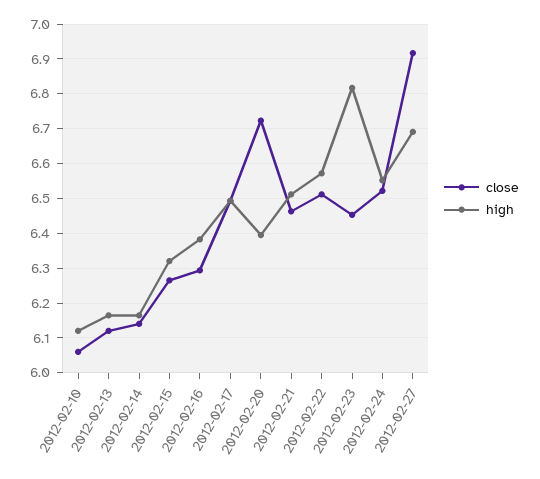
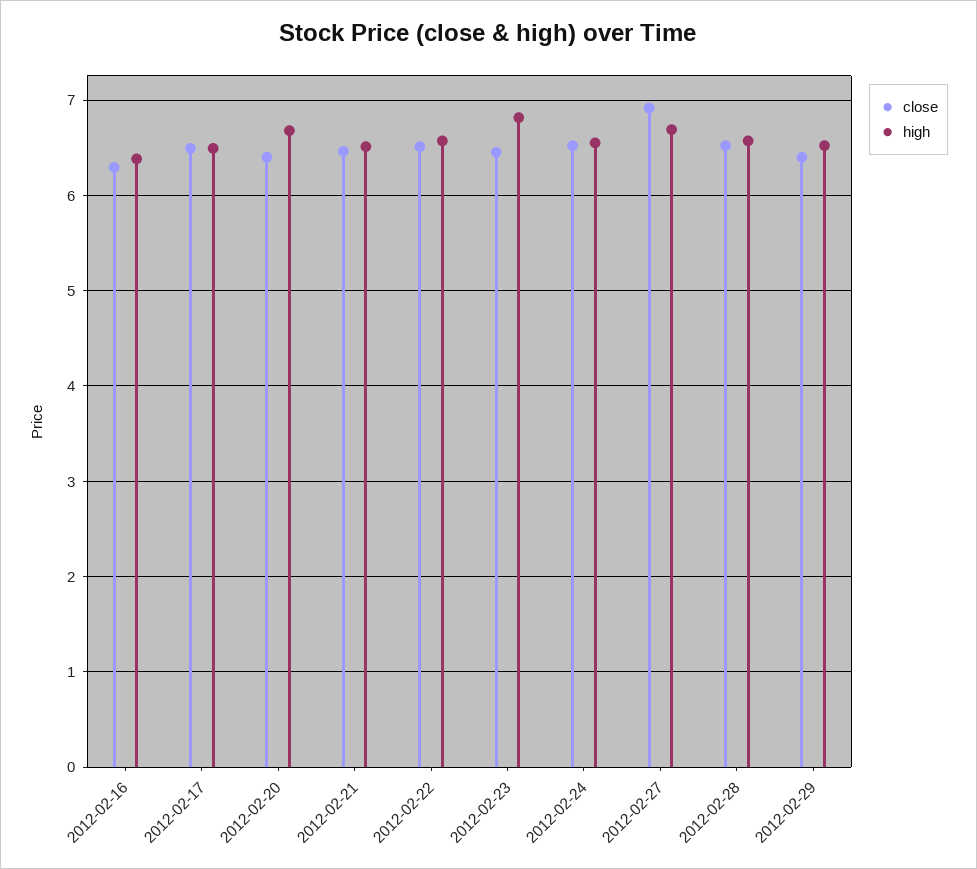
close, 2012-02-10: 6.06 -> none
high, 2012-02-10: 6.12 -> none
close, 2012-02-13: 6.12 -> none
high, 2012-02-13: 6.16 -> none
close, 2012-02-14: 6.14 -> none
high, 2012-02-14: 6.16 -> none
close, 2012-02-15: 6.26 -> none
high, 2012-02-15: 6.32 -> none
close, 2012-02-20: 6.72 -> 6.4
high, 2012-02-20: 6.4 -> 6.7
close, 2012-02-28: none -> 6.5
high, 2012-02-28: none -> 6.6
close, 2012-02-29: none -> 6.4
high, 2012-02-29: none -> 6.5

